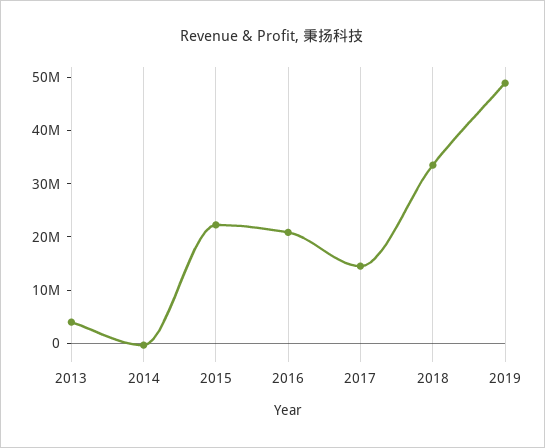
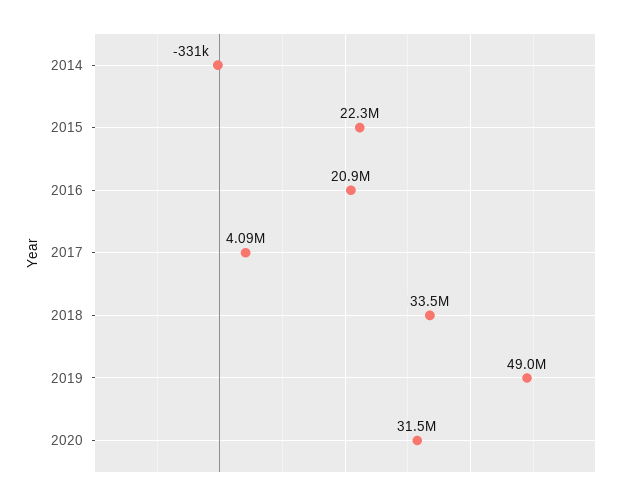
2013: 4000000 -> none
2017: 14000000 -> 4090000
2020: none -> 31500000

